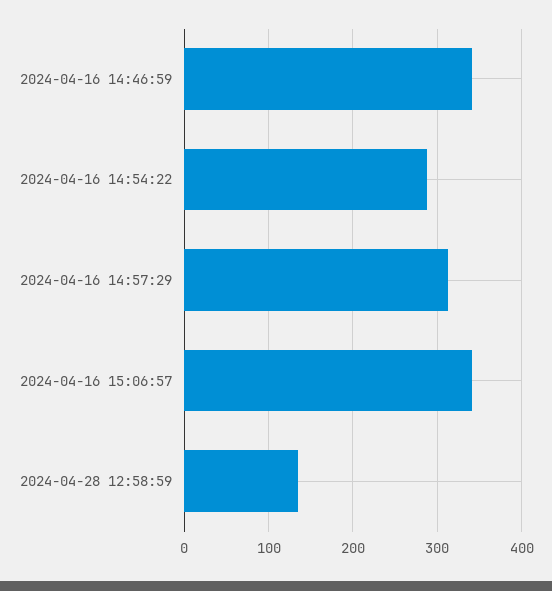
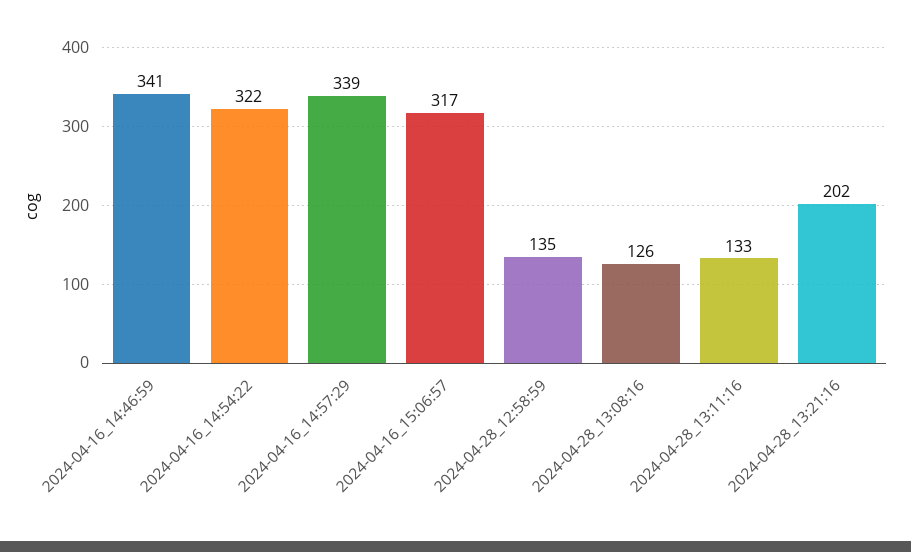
2024-04-16 14:54:22: 290 -> 322
2024-04-16 14:57:29: 310 -> 339
2024-04-16 15:06:57: 340 -> 317
2024-04-28_13:08:16: none -> 126
2024-04-28_13:11:16: none -> 133
2024-04-28_13:21:16: none -> 202

